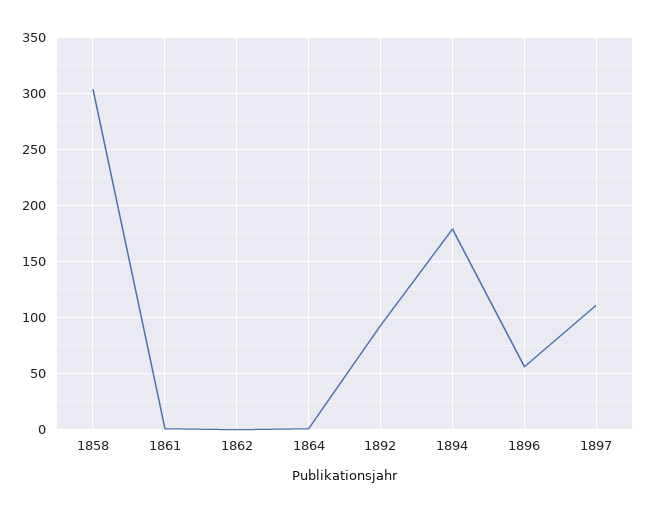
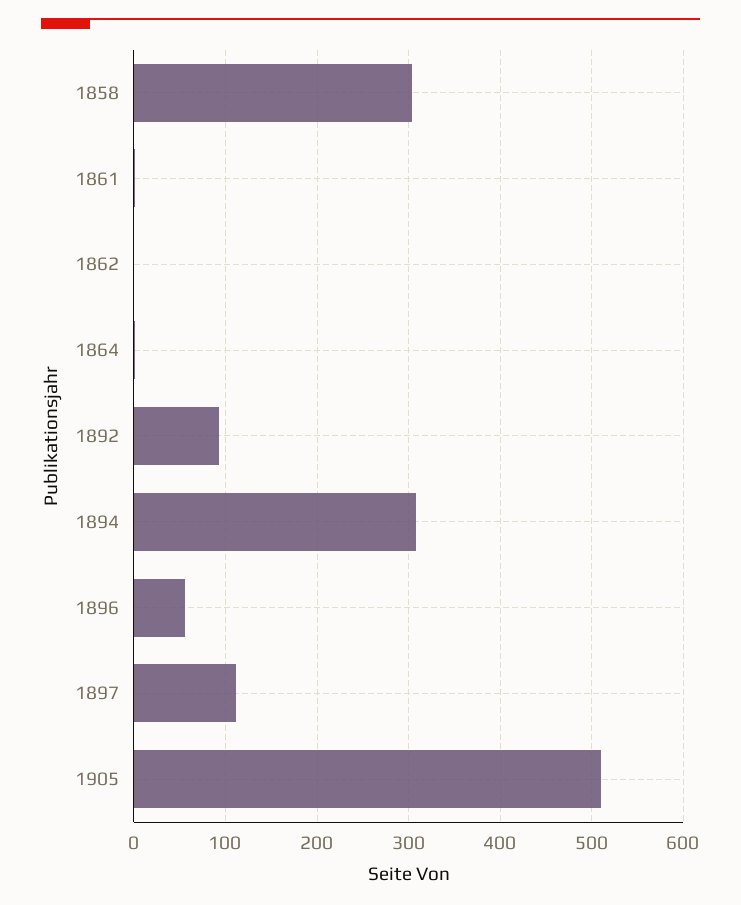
1894: 180 -> 310
1905: none -> 510

